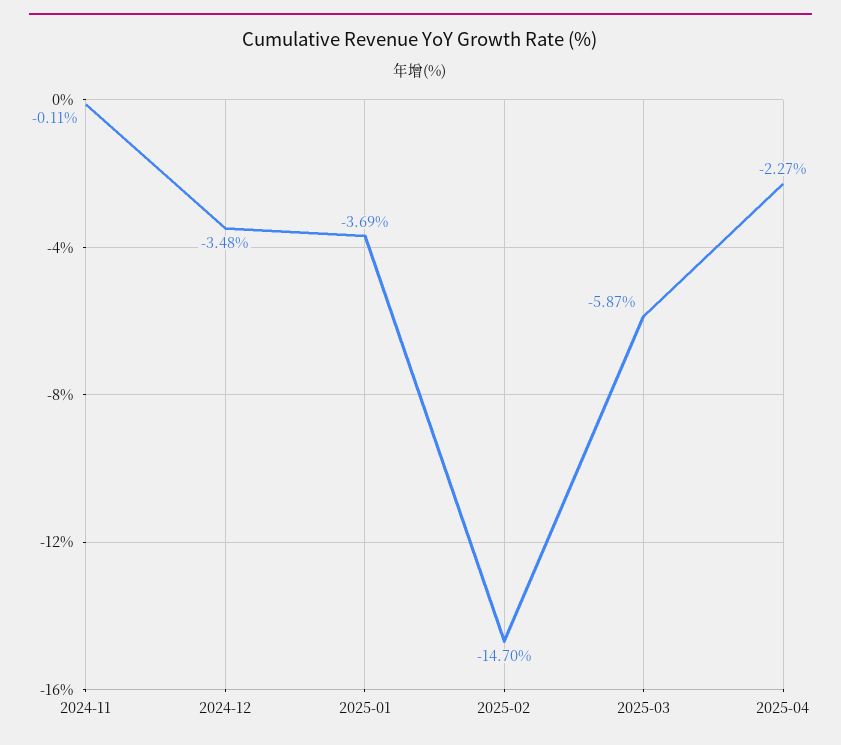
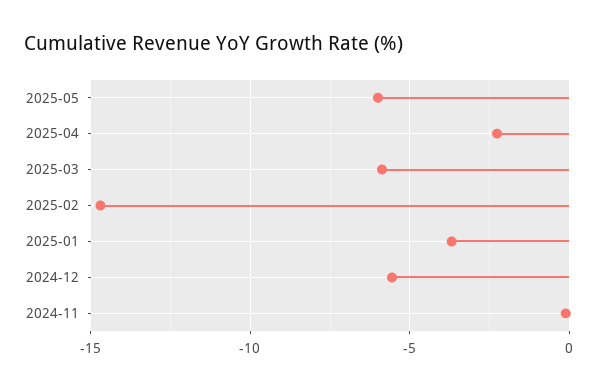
2024-12: -3.48 -> -5.5
2025-05: none -> -6

